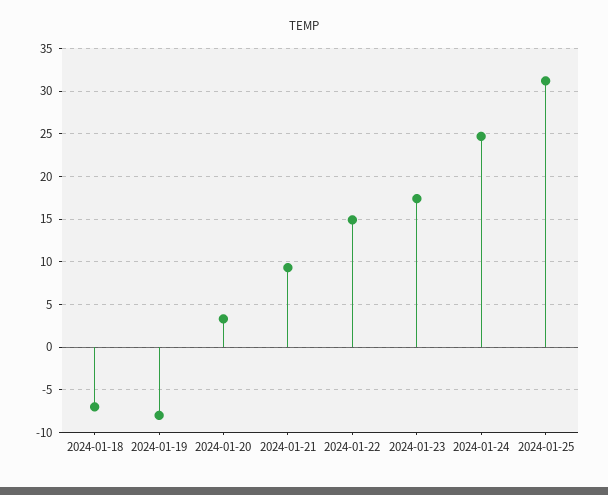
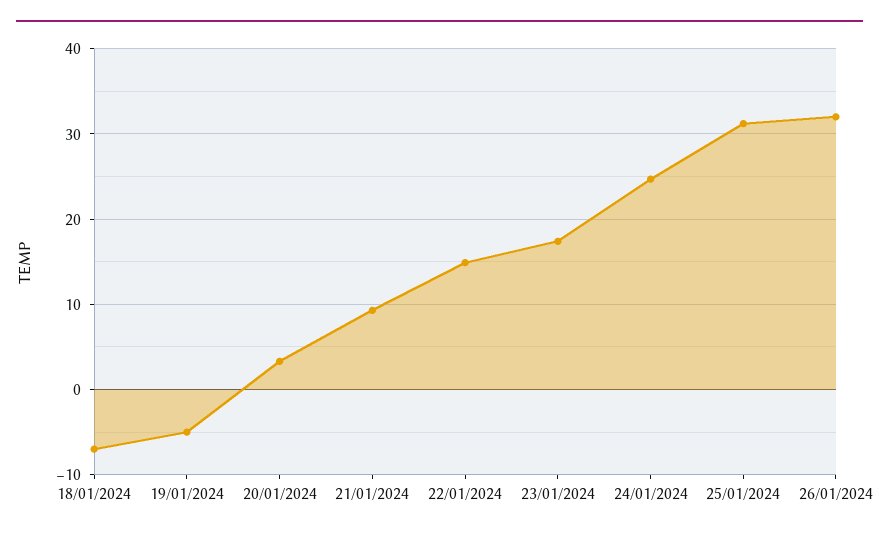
2024-01-19: -8 -> -5
26/01/2024: none -> 32

